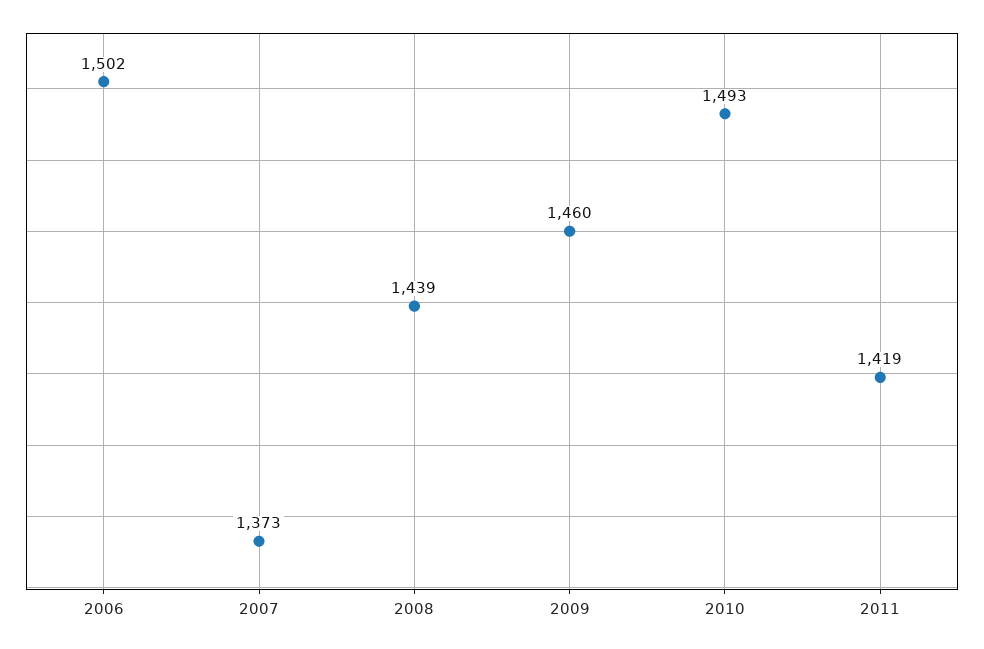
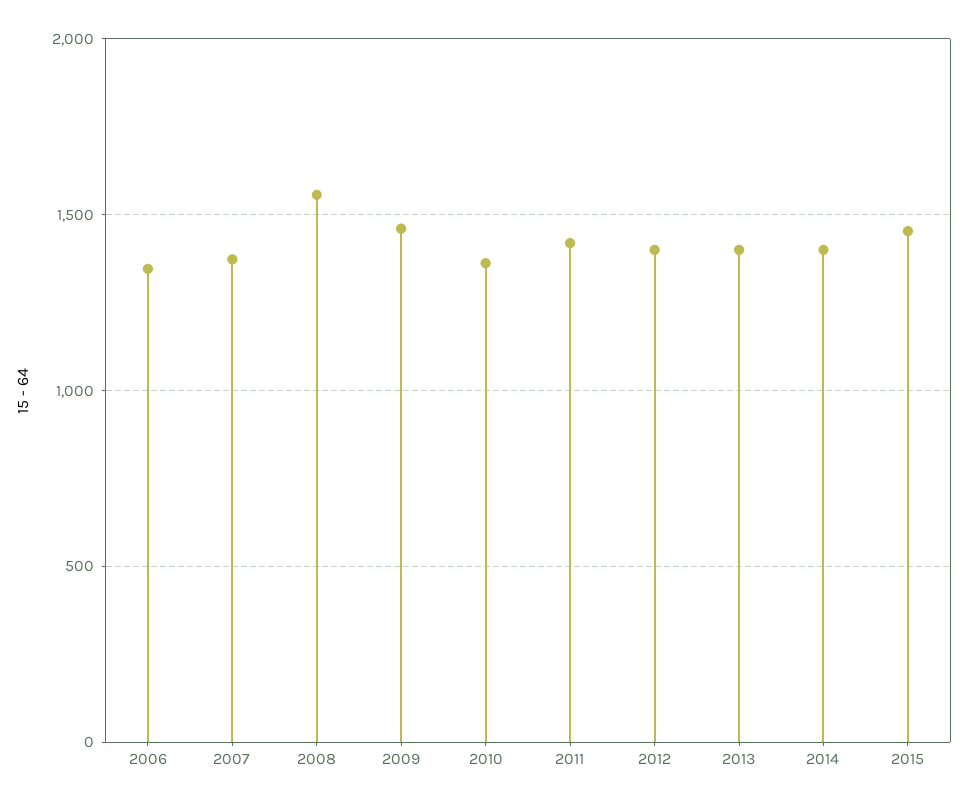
2006: 1502 -> 1350
2008: 1439 -> 1550
2010: 1493 -> 1350
2012: none -> 1400
2013: none -> 1400
2014: none -> 1400
2015: none -> 1450

